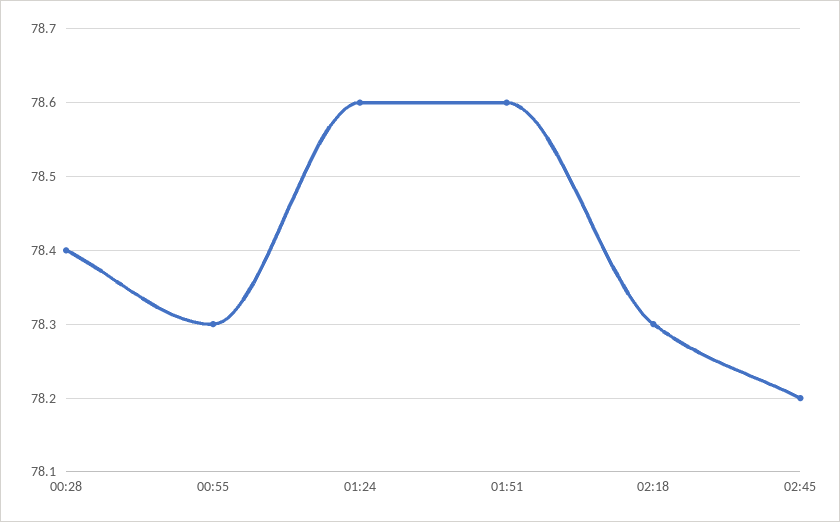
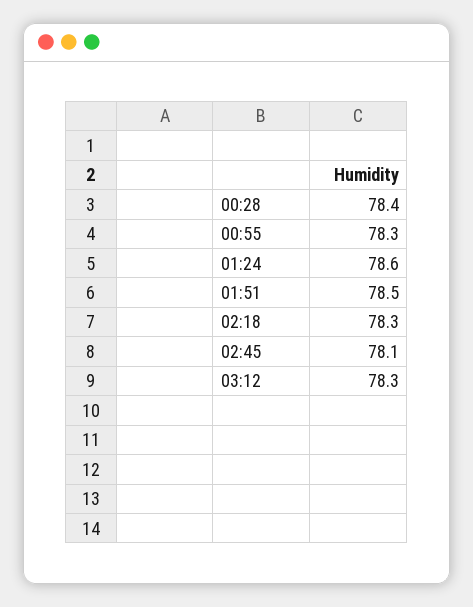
01:51: 78.6 -> 78.5
02:45: 78.2 -> 78.1
03:12: none -> 78.3

